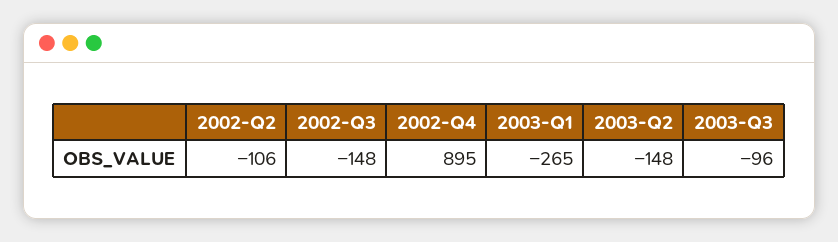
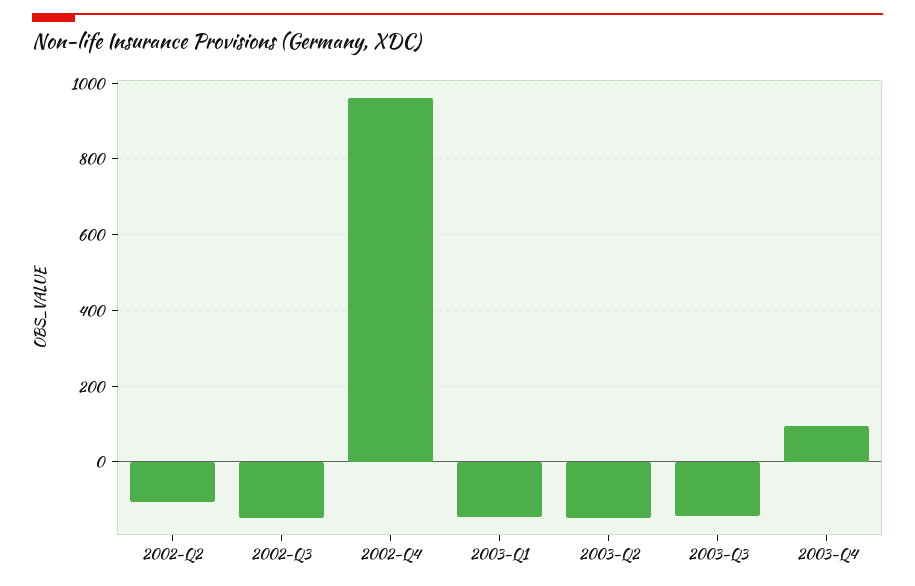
2002-Q4: 895 -> 960
2003-Q1: -265 -> -140
2003-Q3: -96 -> -140
2003-Q4: none -> 100

